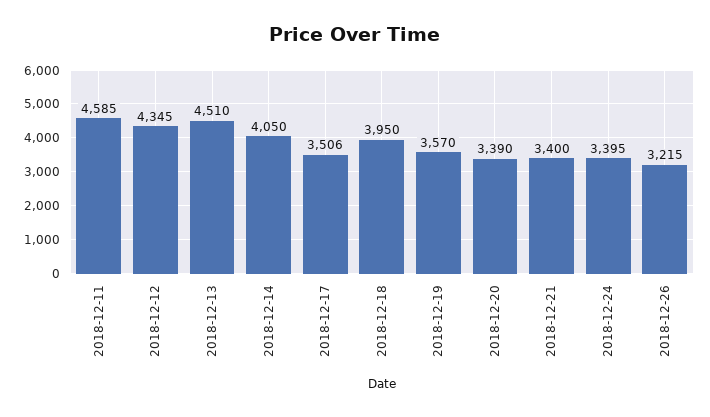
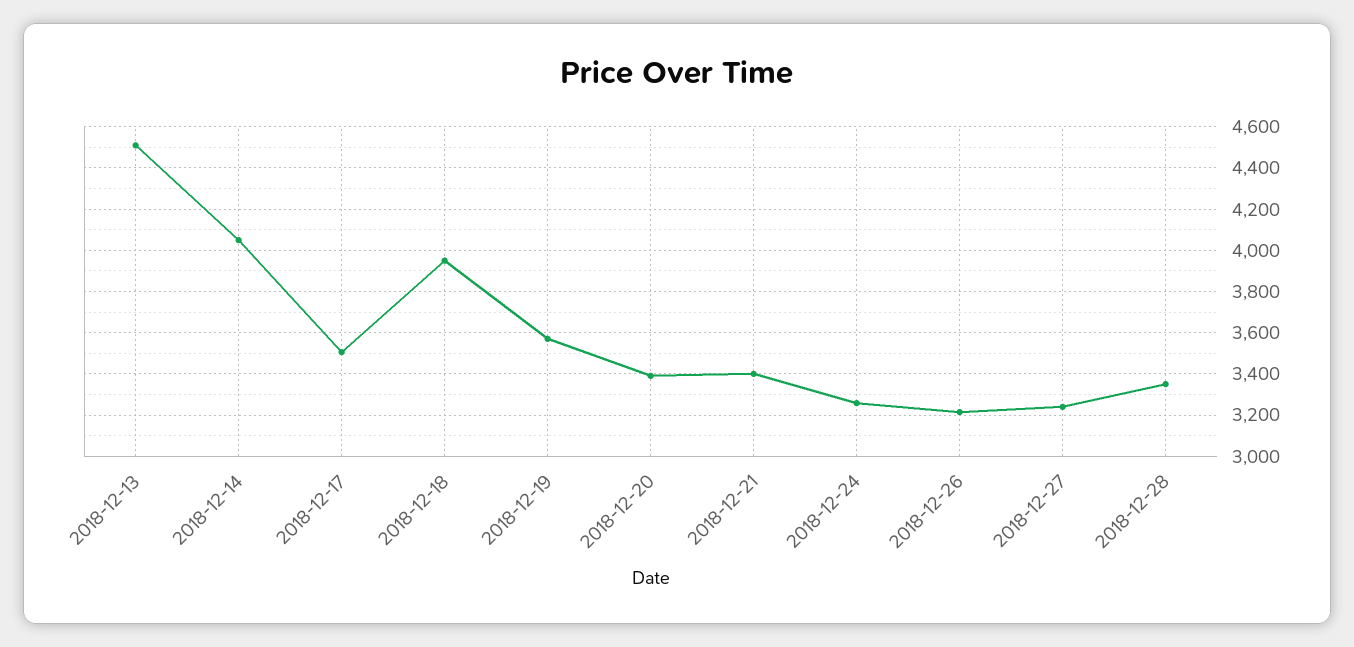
2018-12-11: 4585 -> none
2018-12-12: 4345 -> none
2018-12-24: 3395 -> 3250
2018-12-27: none -> 3250
2018-12-28: none -> 3350

